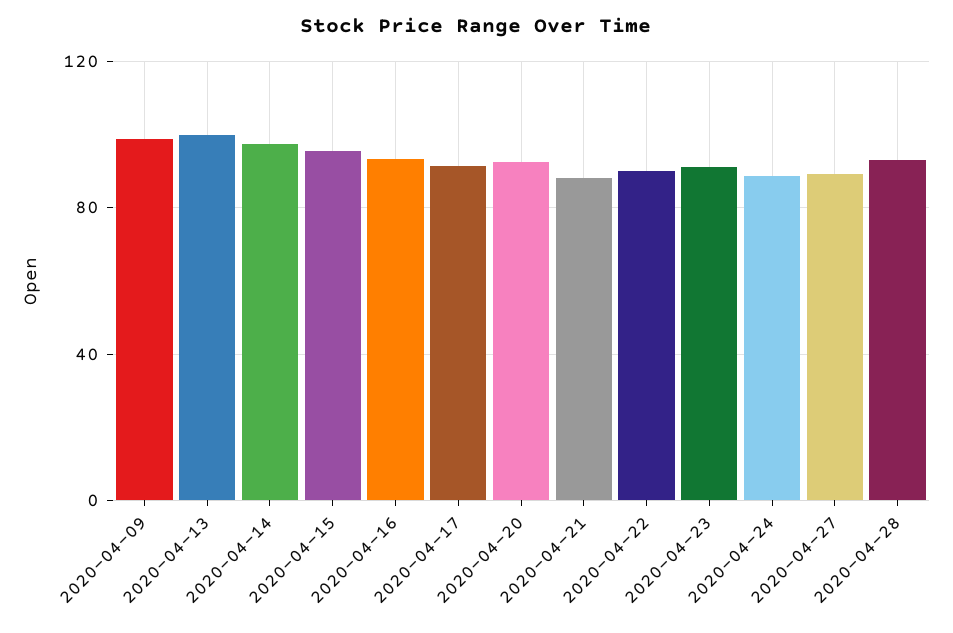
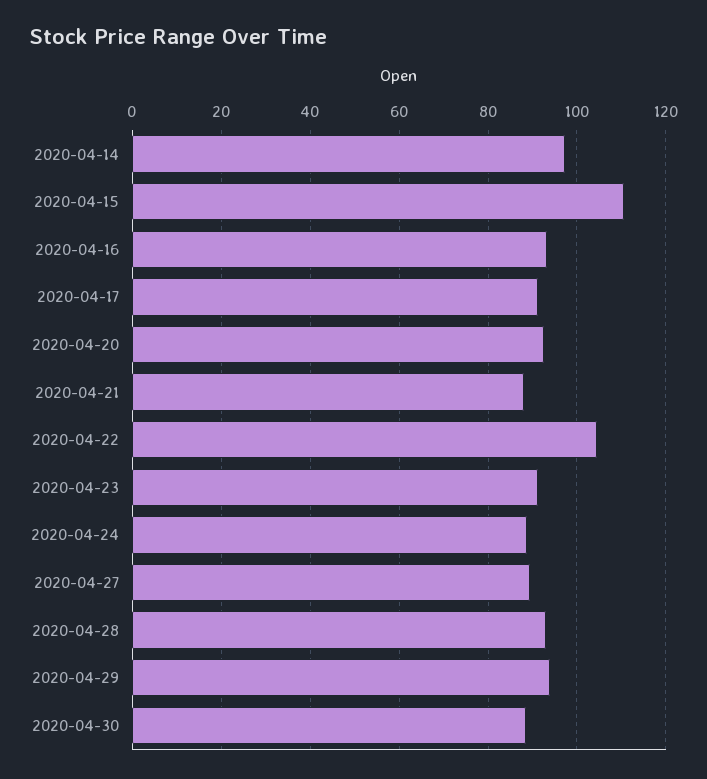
2020-04-09: 100 -> none
2020-04-13: 100 -> none
2020-04-15: 95 -> 110
2020-04-22: 90 -> 104
2020-04-29: none -> 94
2020-04-30: none -> 88

